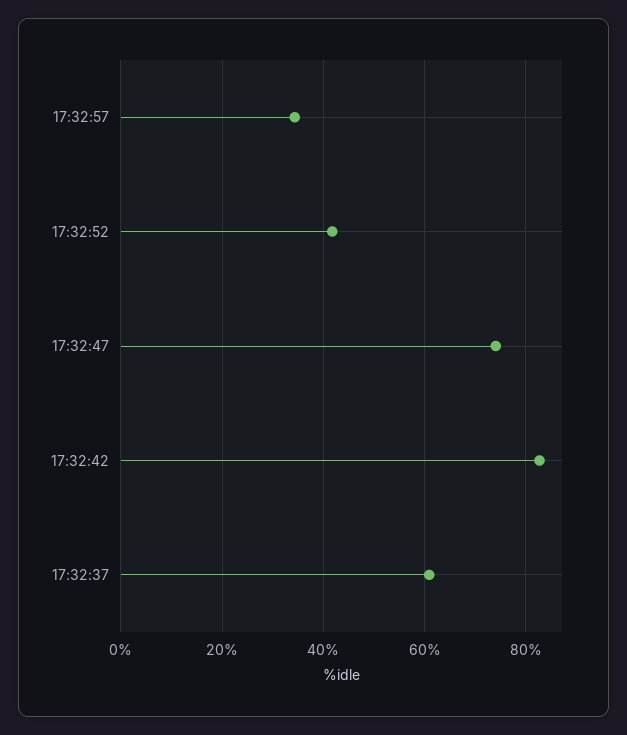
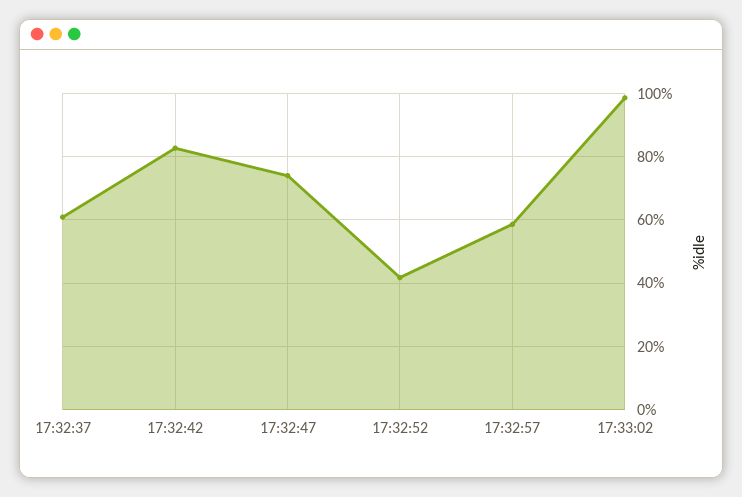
17:32:57: 34 -> 58
17:33:02: none -> 98

